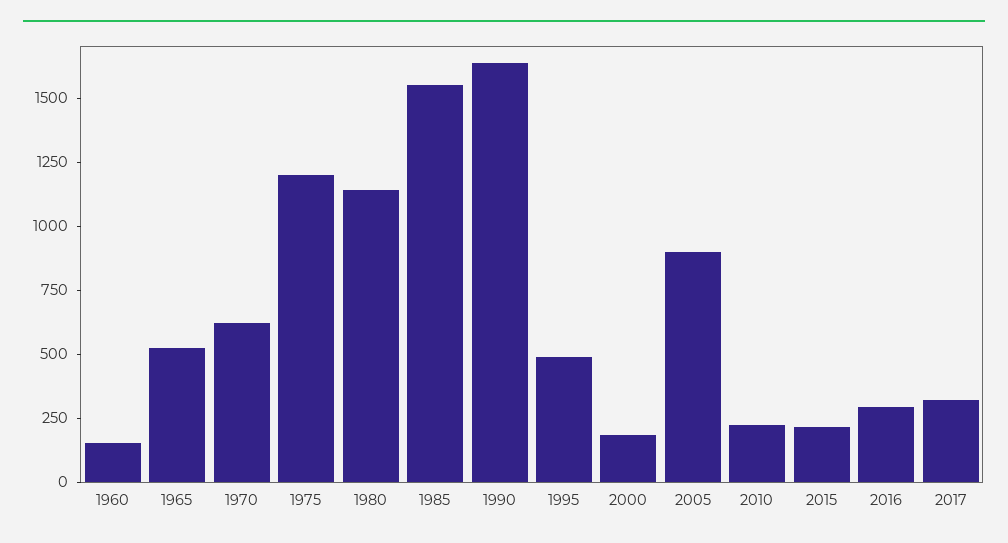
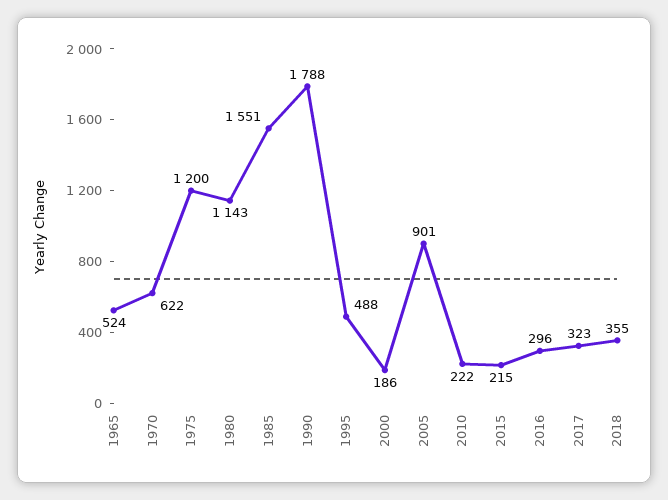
1960: 150 -> none
1990: 1650 -> 1788
2018: none -> 355

